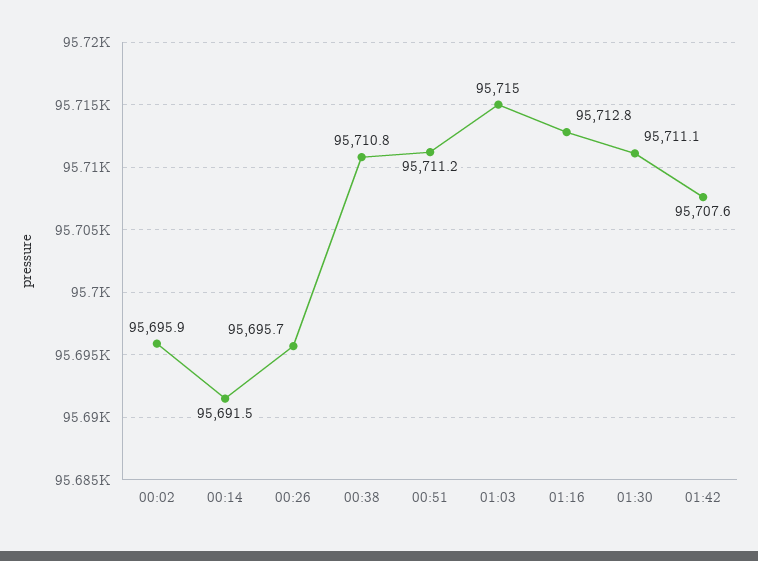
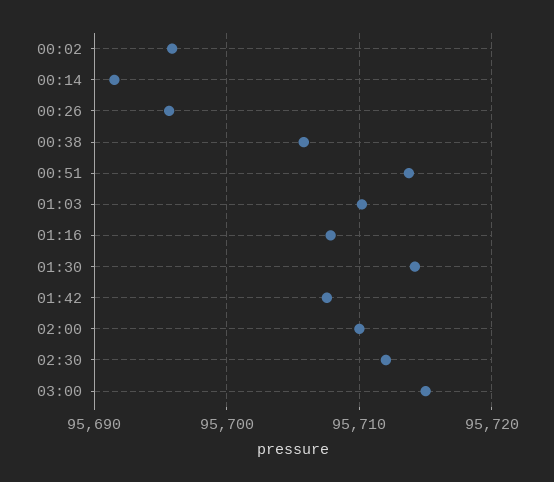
00:38: 95710.8 -> 95706
00:51: 95711.2 -> 95714
01:03: 95715 -> 95710
01:16: 95712.8 -> 95708
01:30: 95711.1 -> 95714
02:00: none -> 95710
02:30: none -> 95712
03:00: none -> 95715

